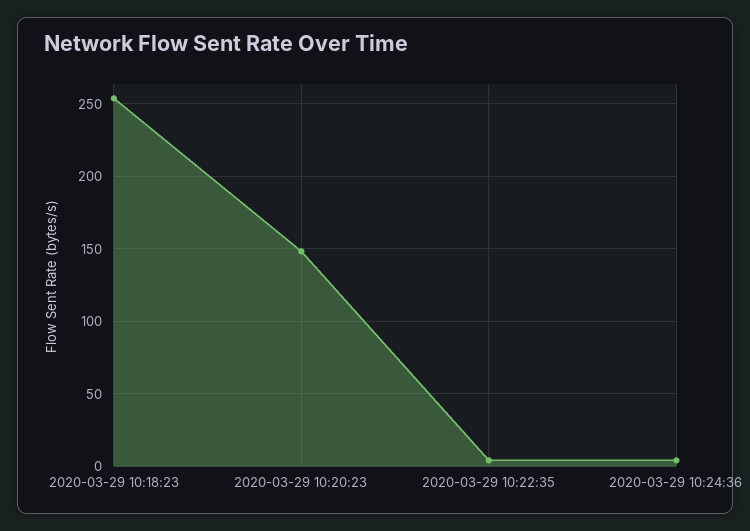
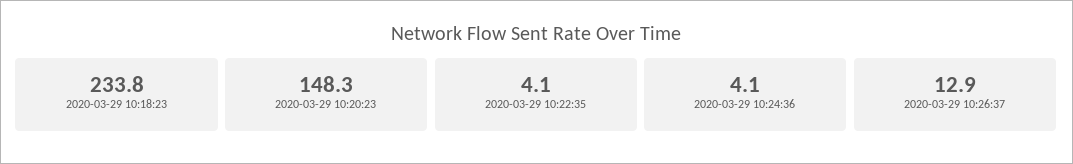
2020-03-29 10:18:23: 255 -> 233.8
2020-03-29 10:26:37: none -> 12.9

